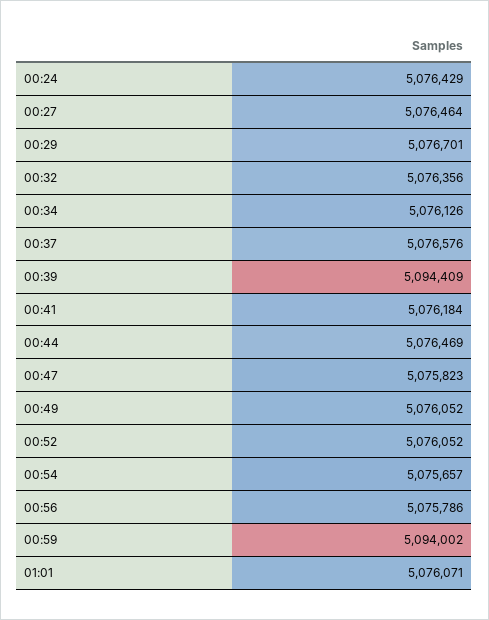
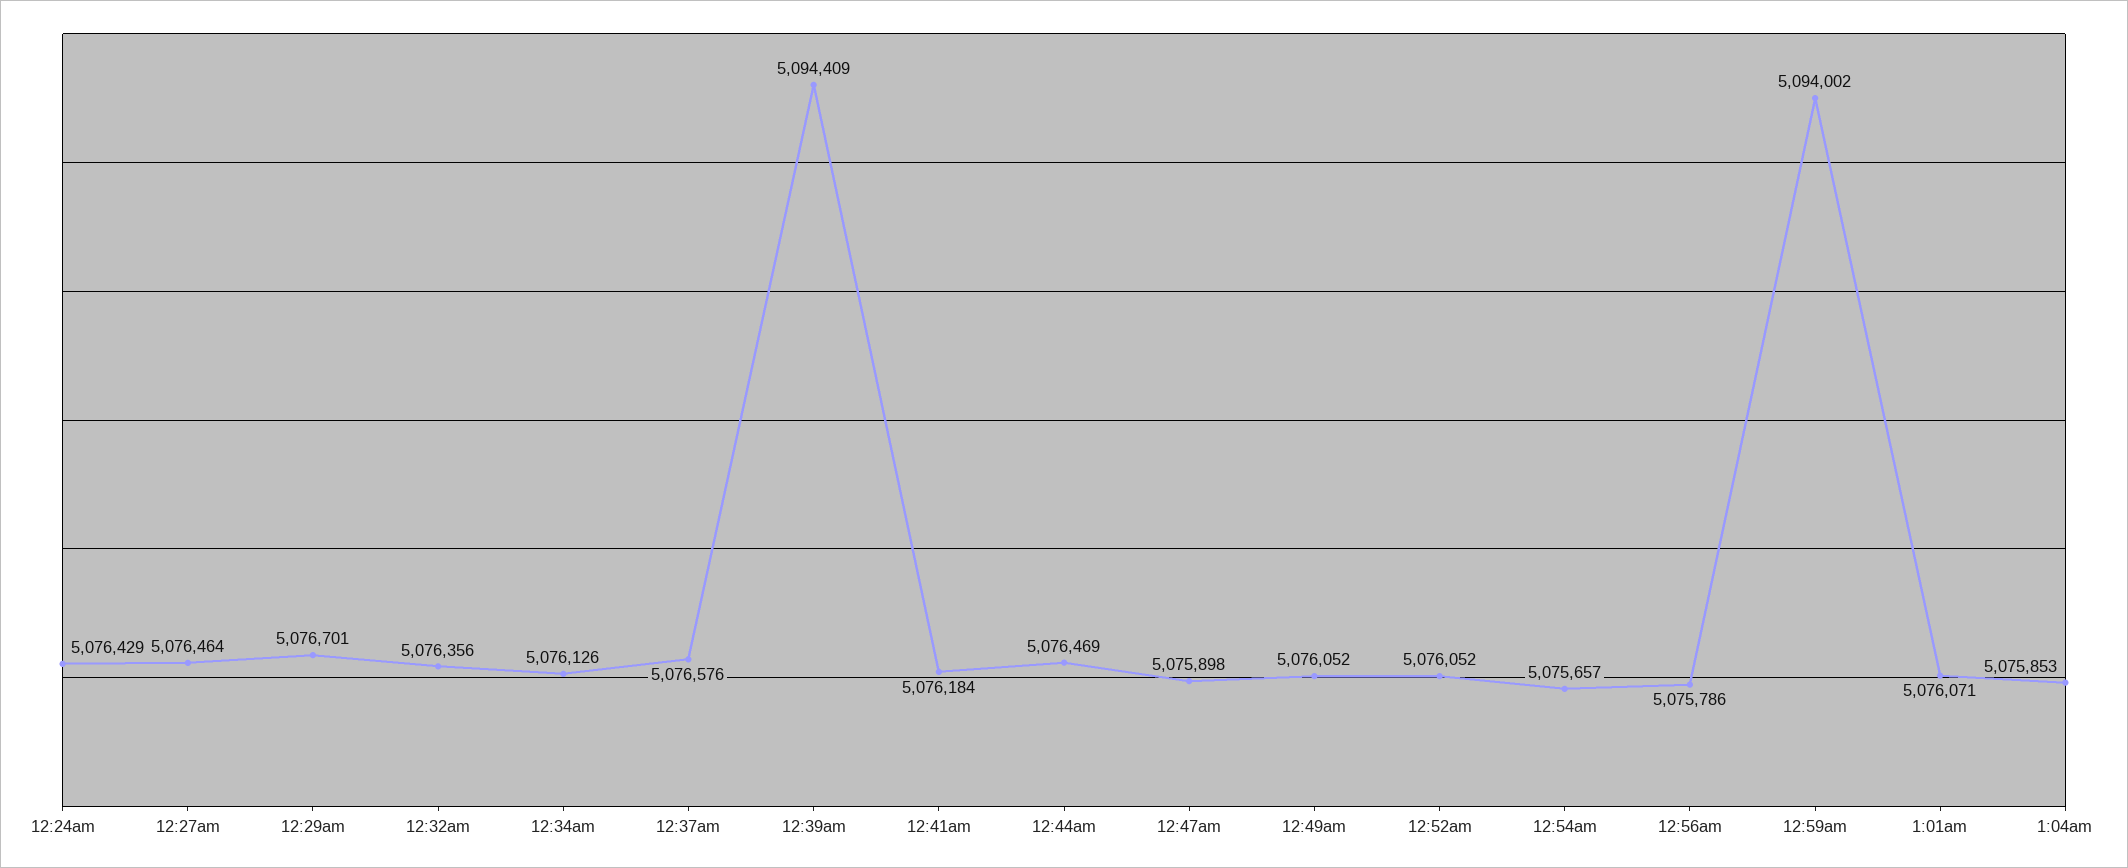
00:47: 5075823 -> 5075898
1:04am: none -> 5075853

